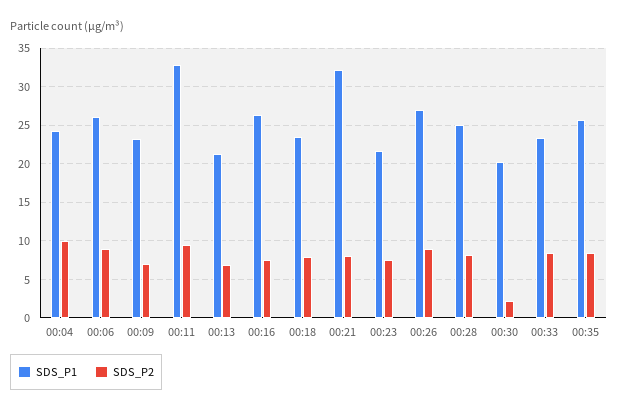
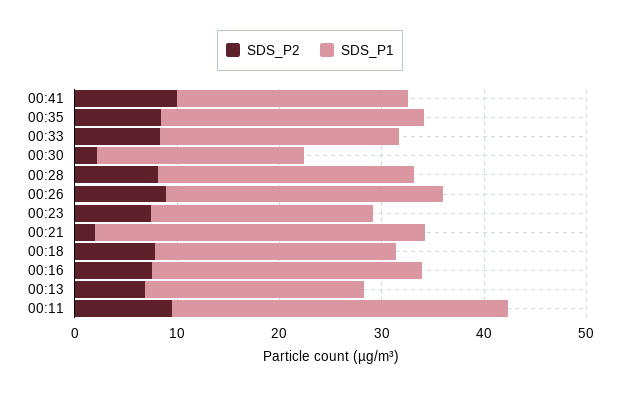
SDS_P1, 00:04: 24 -> none
SDS_P2, 00:04: 10 -> none
SDS_P1, 00:06: 26 -> none
SDS_P2, 00:06: 9 -> none
SDS_P1, 00:09: 23 -> none
SDS_P2, 00:09: 7 -> none
SDS_P2, 00:21: 8 -> 2
SDS_P2, 00:41: none -> 10
SDS_P1, 00:41: none -> 22

